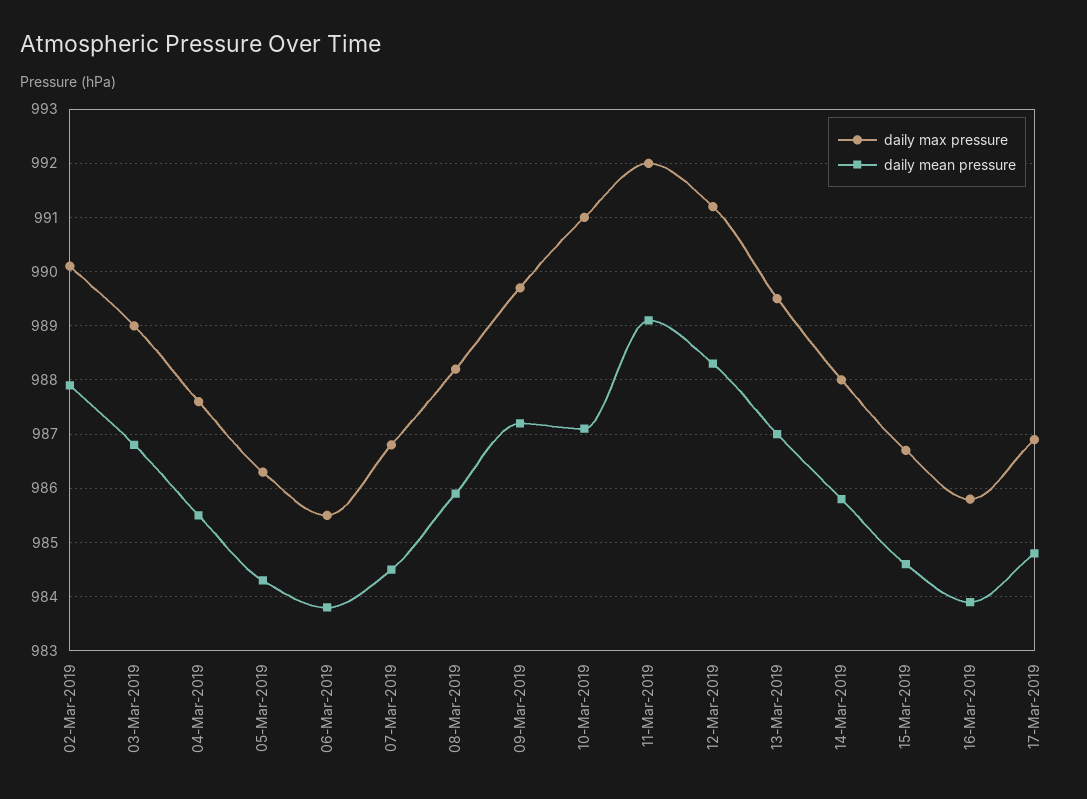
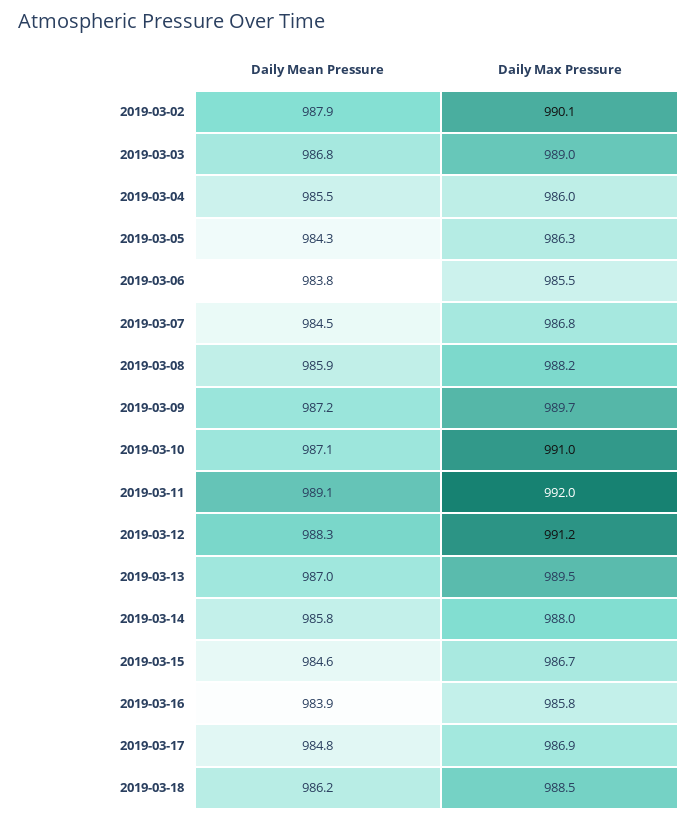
daily max pressure, 04-Mar-2019: 987.5 -> 986
daily mean pressure, 2019-03-18: none -> 986.2
daily max pressure, 2019-03-18: none -> 988.5

